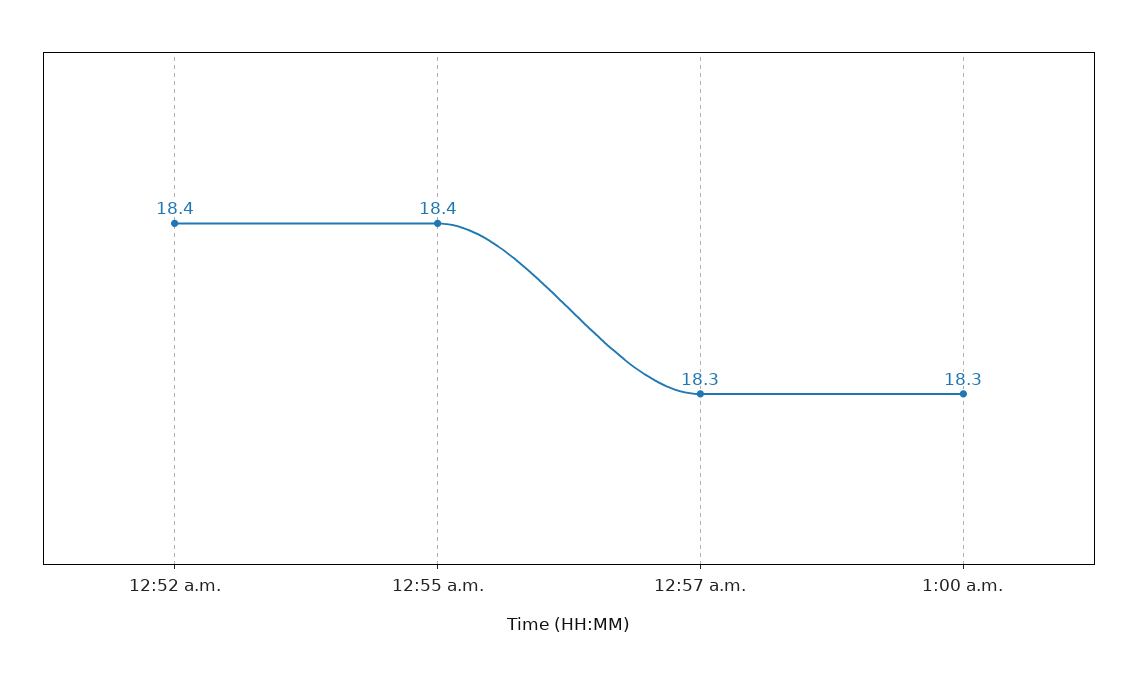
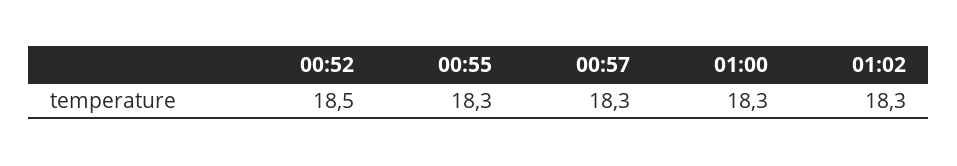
12:52 a.m.: 18.4 -> 18.5
12:55 a.m.: 18.4 -> 18.3
01:02: none -> 18.3

